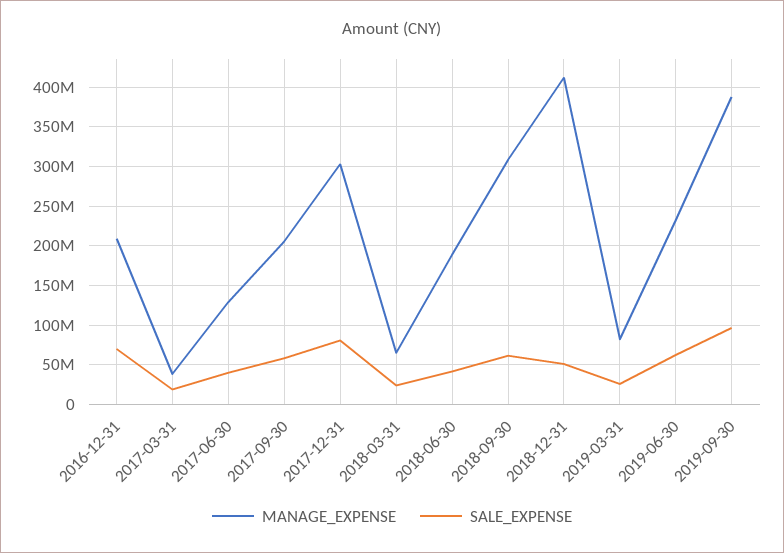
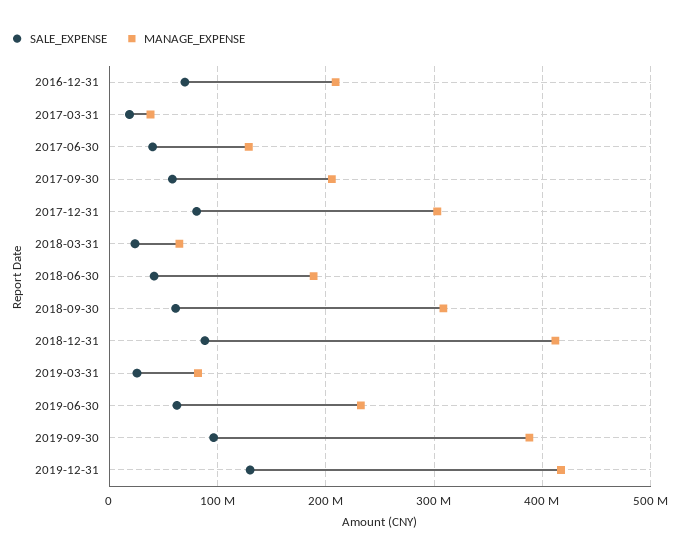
SALE_EXPENSE, 2018-12-31: 50000000 -> 90000000
SALE_EXPENSE, 2019-12-31: none -> 130000000
MANAGE_EXPENSE, 2019-12-31: none -> 420000000

